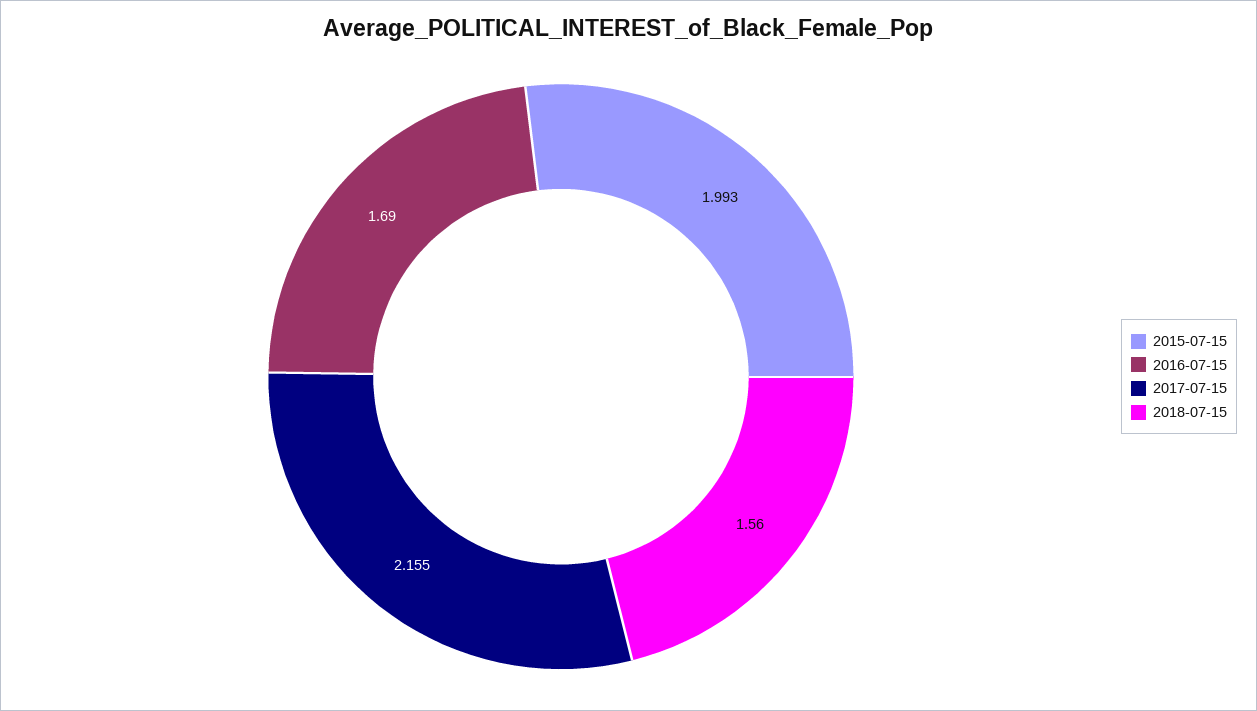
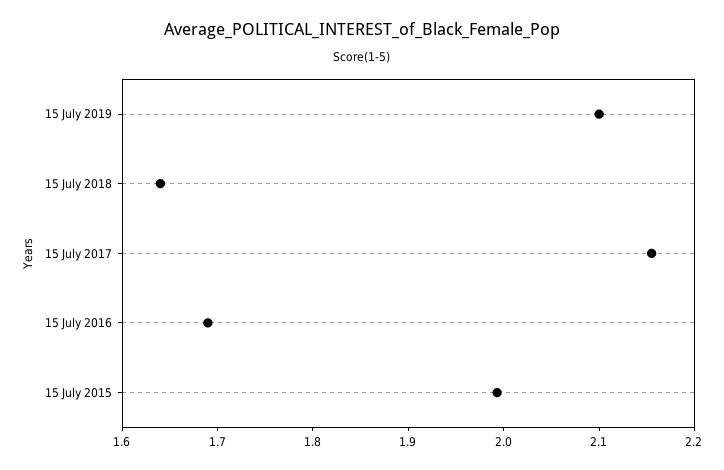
2018-07-15: 1.56 -> 1.64
15 July 2019: none -> 2.1

